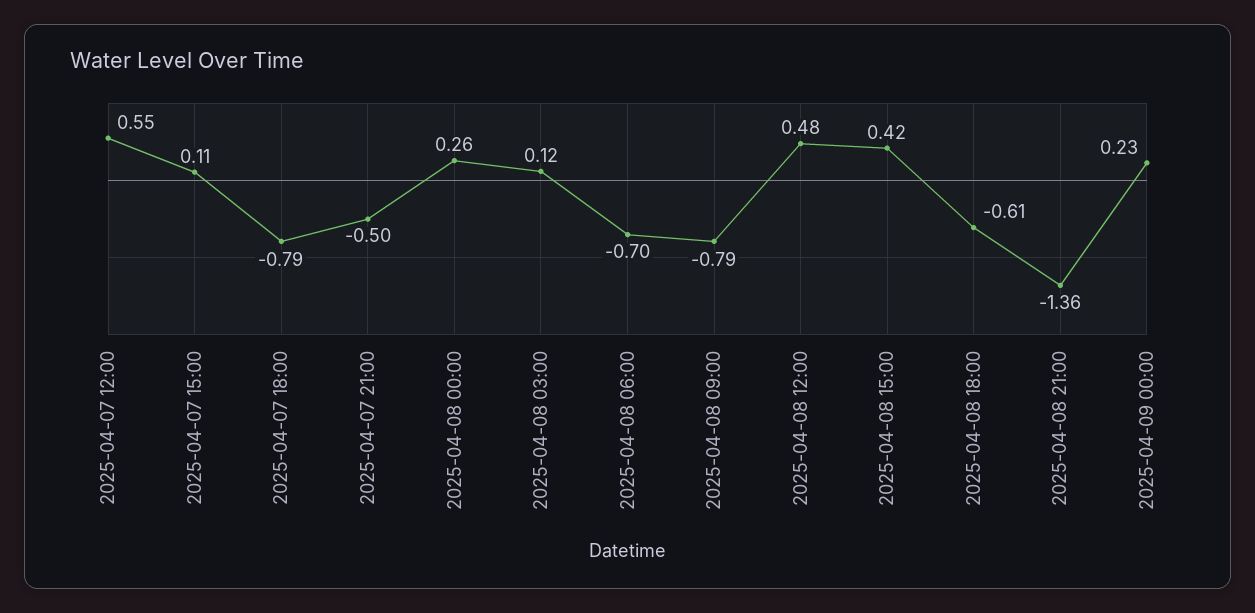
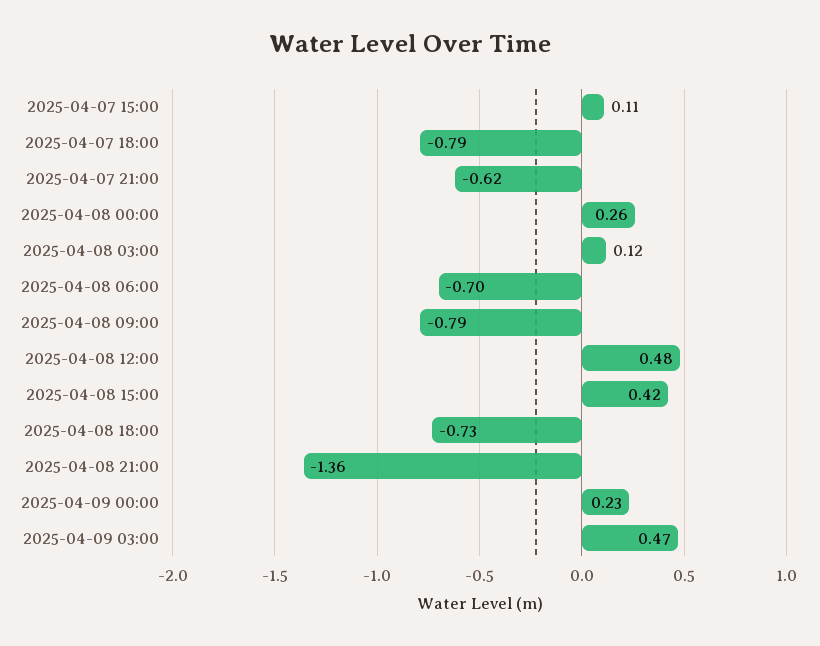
2025-04-07 12:00: 0.55 -> none
2025-04-07 21:00: -0.5 -> -0.62
2025-04-08 18:00: -0.61 -> -0.73
2025-04-09 03:00: none -> 0.47

